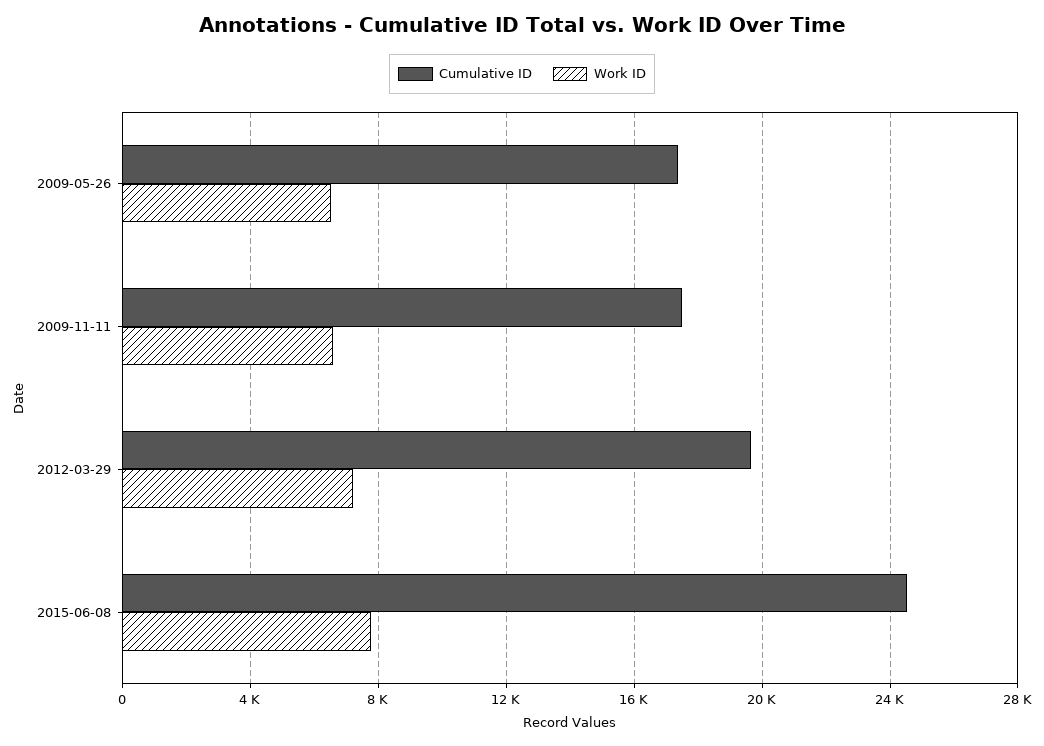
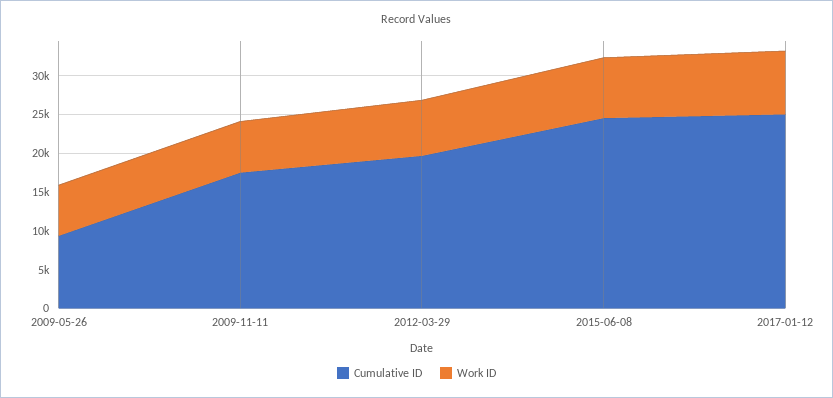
Cumulative ID, 2009-05-26: 17500 -> 10000
Cumulative ID, 2017-01-12: none -> 25000
Work ID, 2017-01-12: none -> 7500

